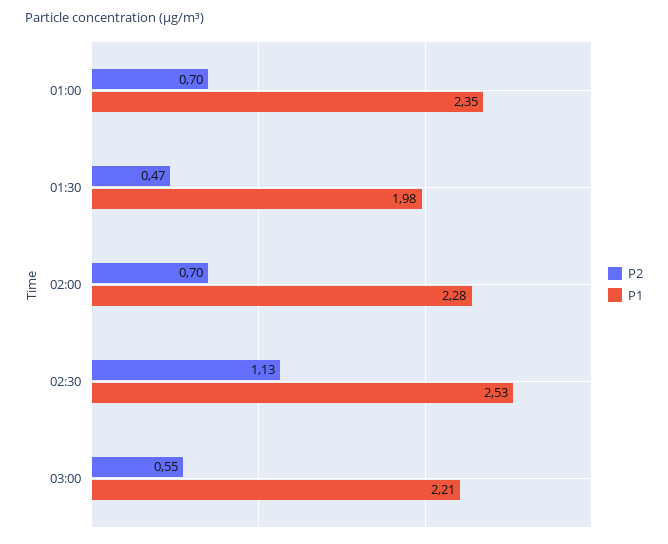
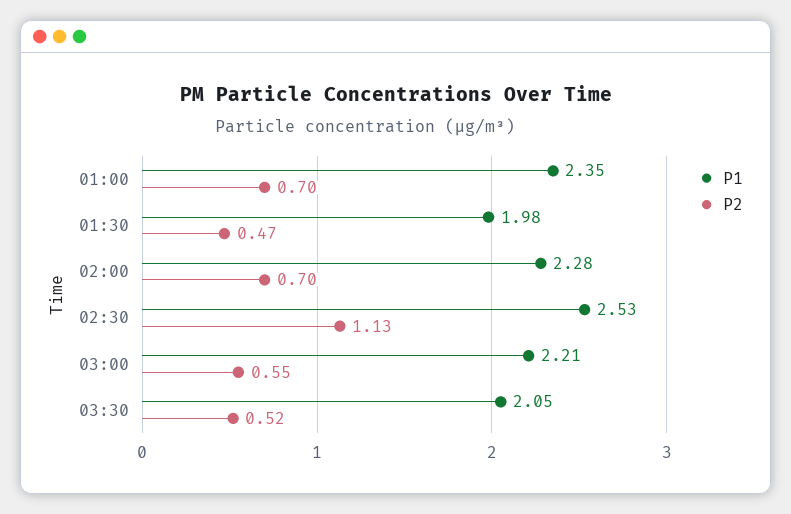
P1, 03:30: none -> 2.05
P2, 03:30: none -> 0.52

